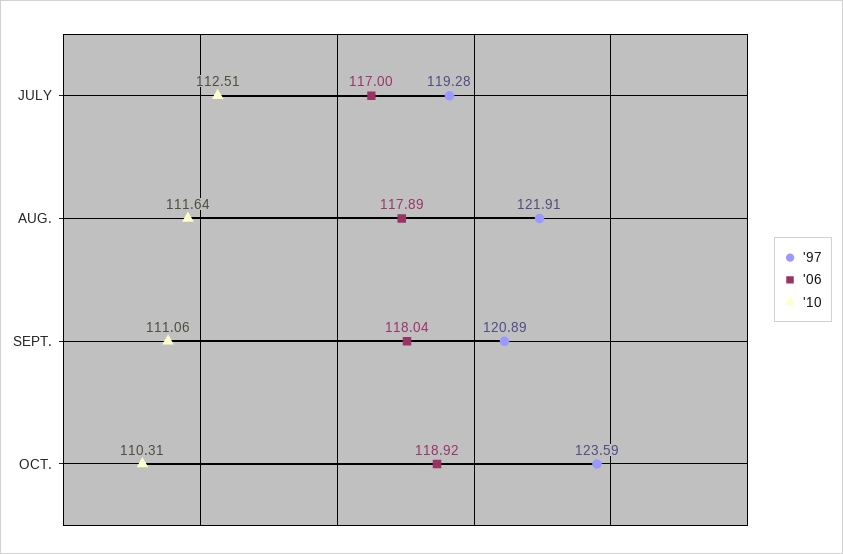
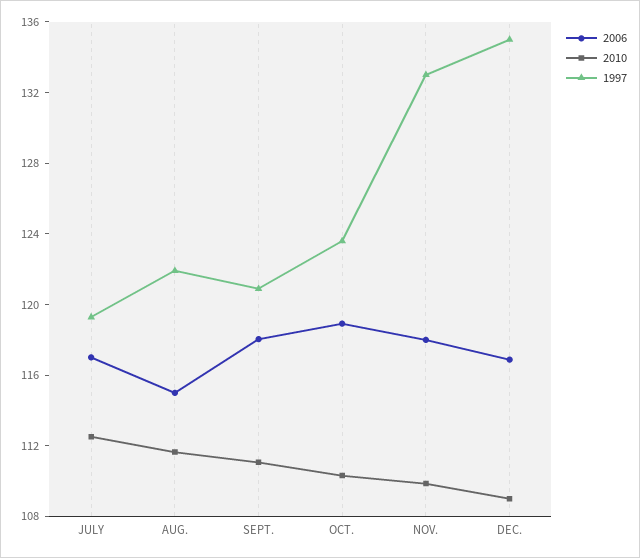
'06, AUG.: 117.89 -> 115
'06, NOV.: none -> 118
'10, NOV.: none -> 110
'97, NOV.: none -> 133
'06, DEC.: none -> 117
'10, DEC.: none -> 109
'97, DEC.: none -> 135

